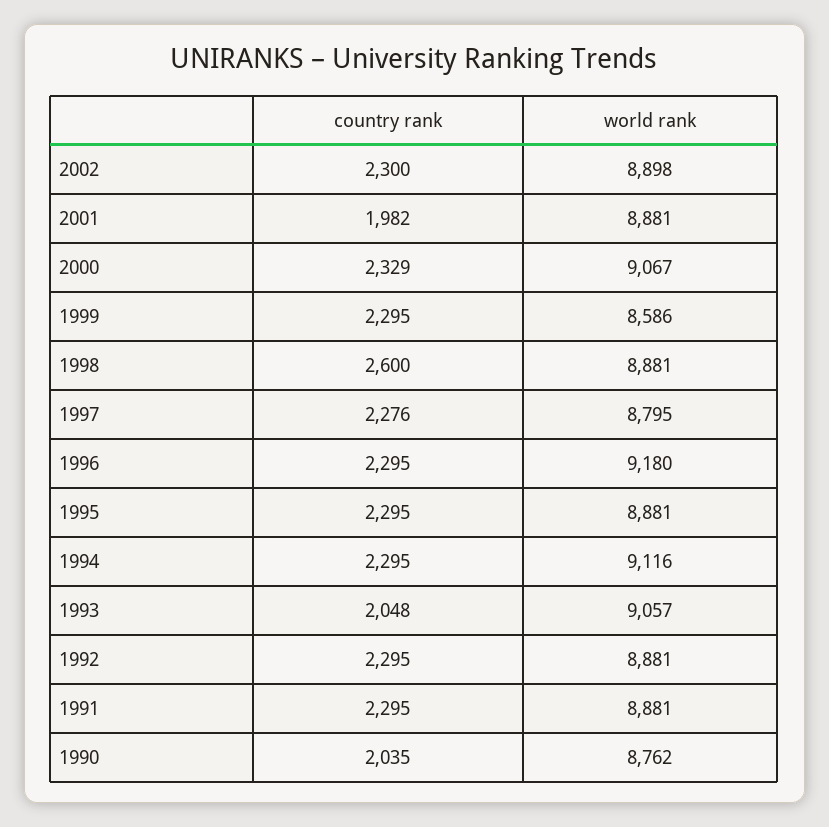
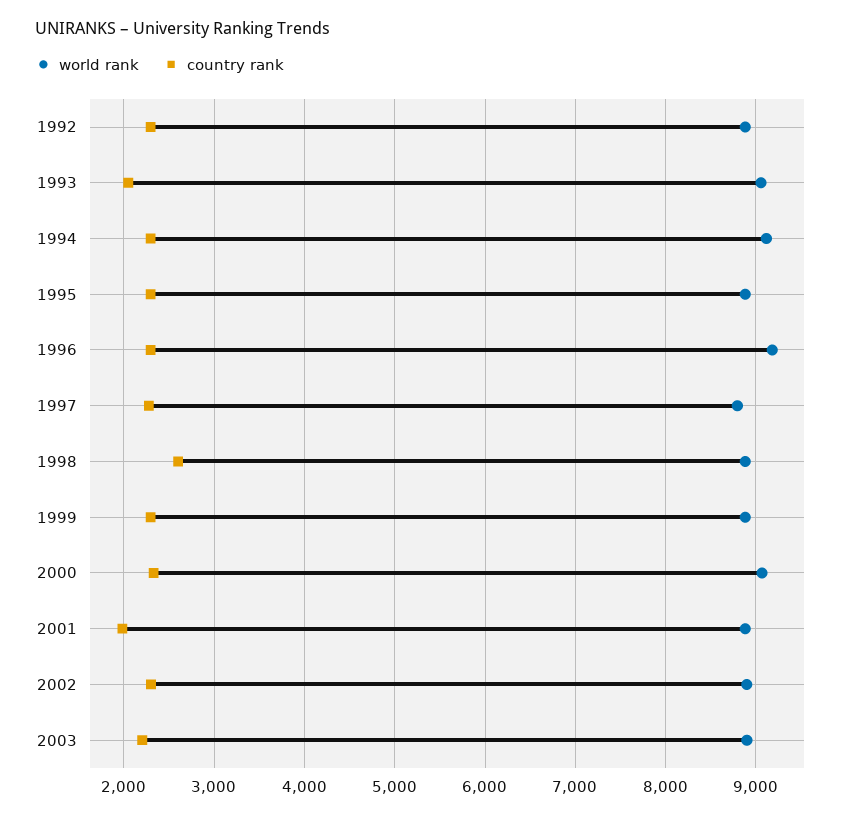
world rank, 1999: 8586 -> 8900
country rank, 1991: 2295 -> none
world rank, 1991: 8881 -> none
country rank, 1990: 2035 -> none
world rank, 1990: 8762 -> none
world rank, 2003: none -> 8900
country rank, 2003: none -> 2200

